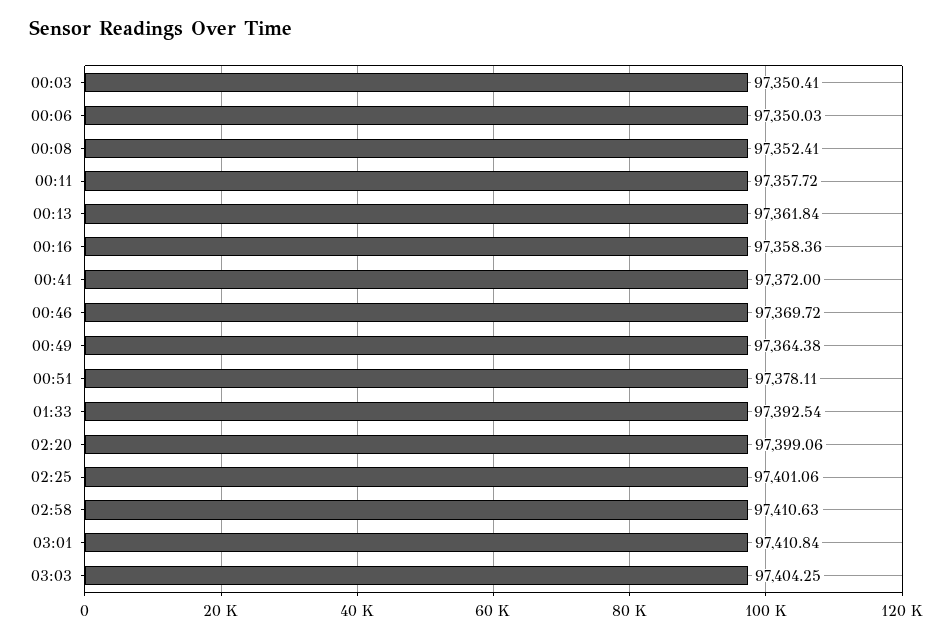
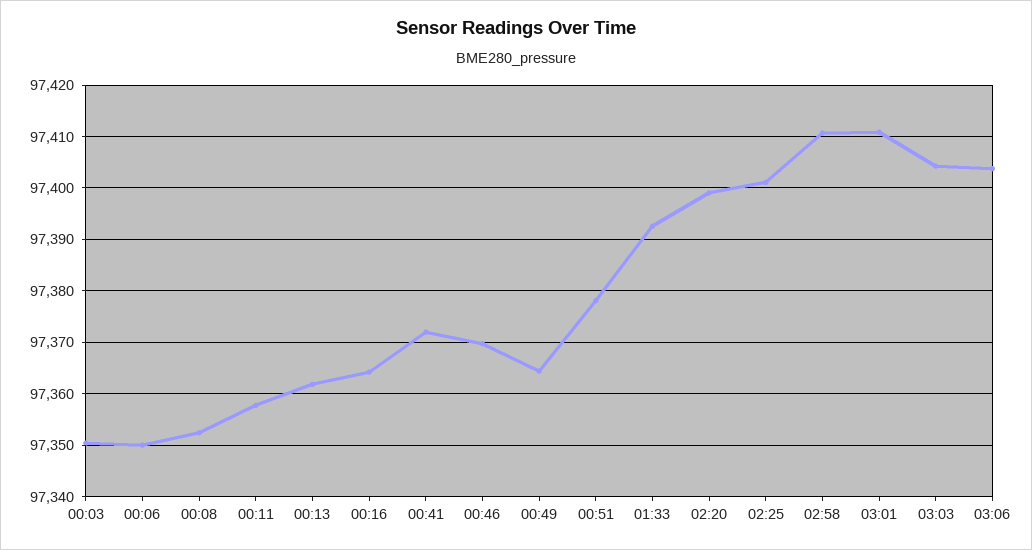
00:16: 97358.36 -> 97364
03:06: none -> 97404

